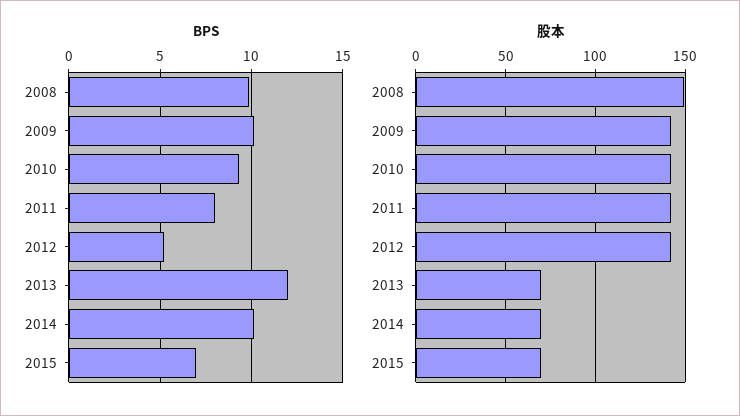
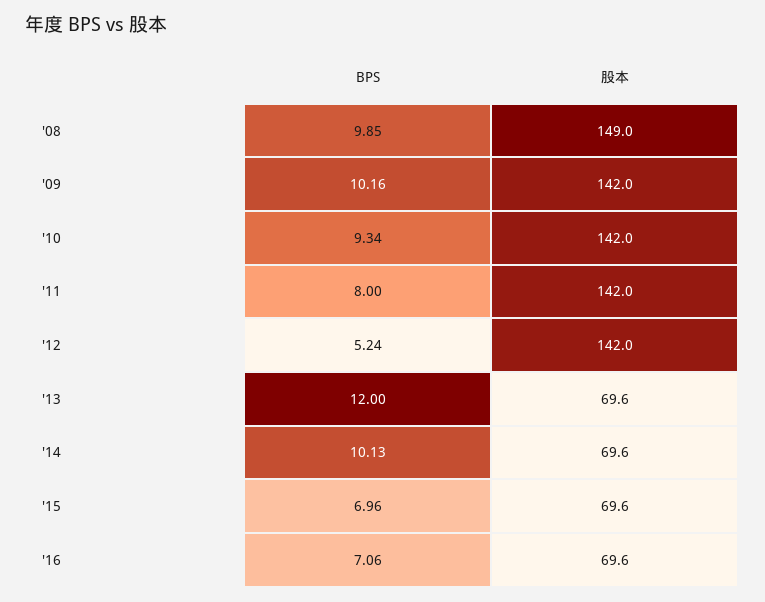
BPS, '16: none -> 7.06
股本, '16: none -> 69.6

